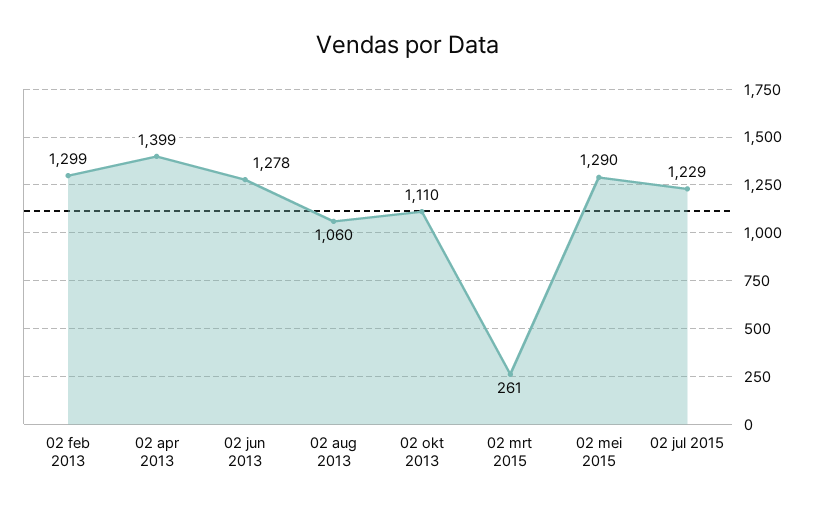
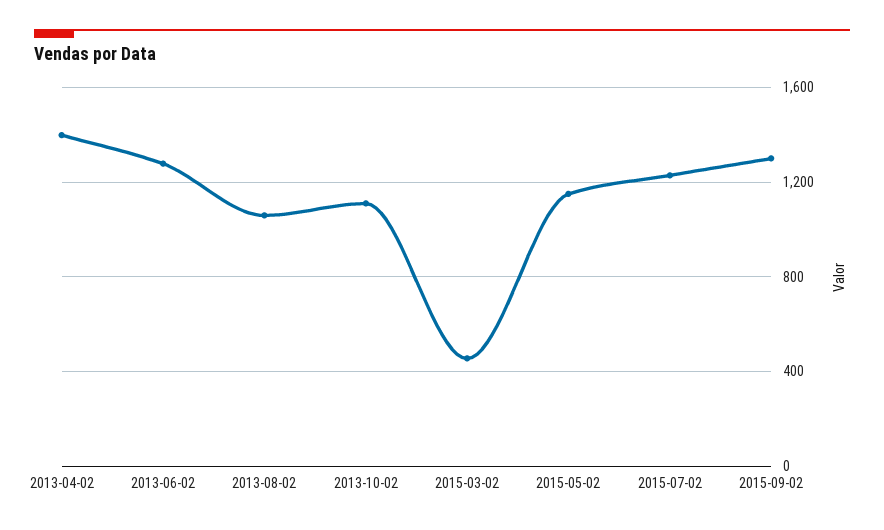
02 feb 2013: 1299 -> none
02 mrt 2015: 261 -> 450
02 mei 2015: 1290 -> 1150
2015-09-02: none -> 1300

